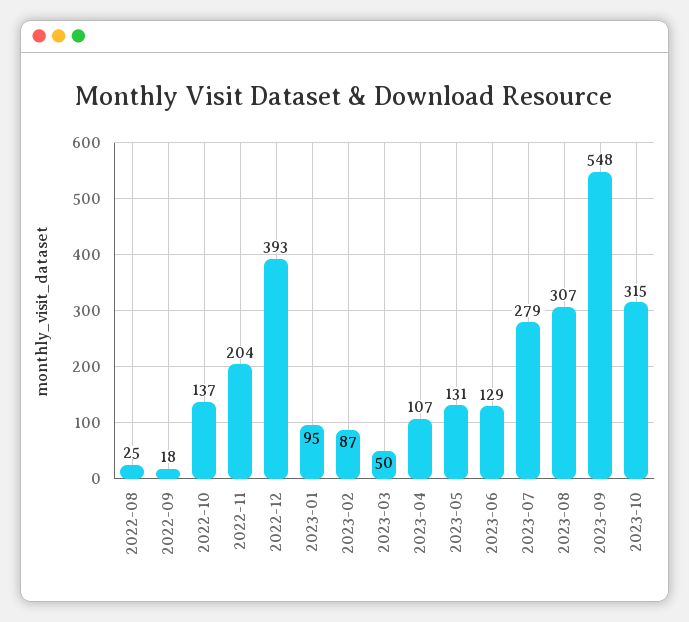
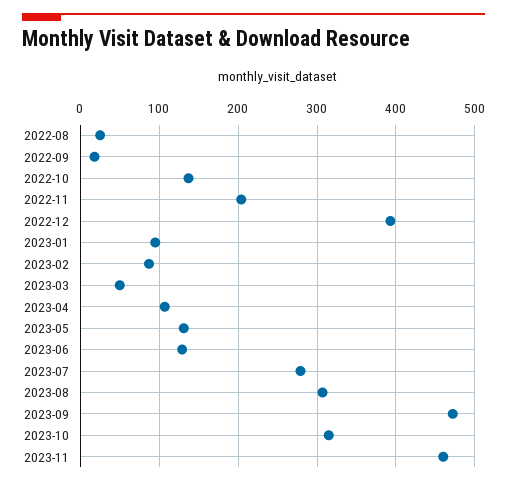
2023-09: 548 -> 470
2023-11: none -> 460

